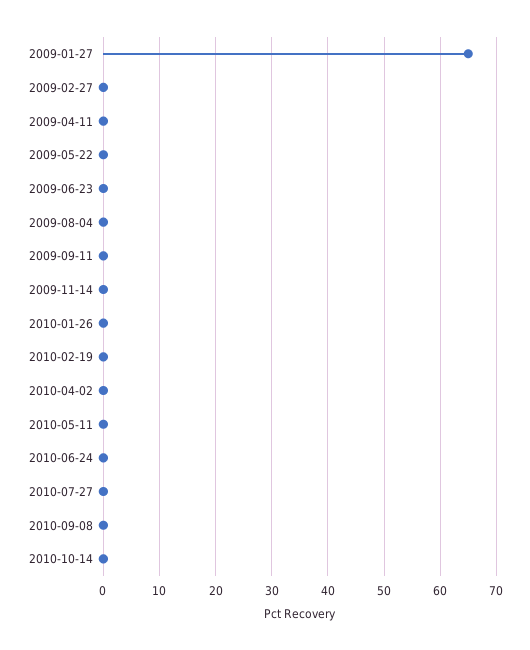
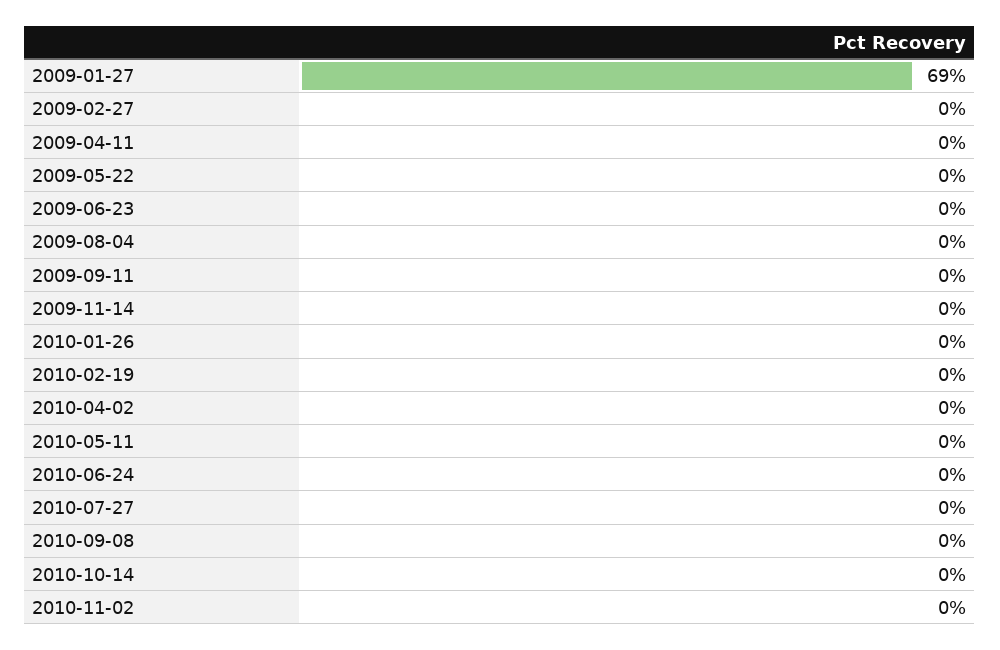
2009-01-27: 65 -> 69
2010-11-02: none -> 0

